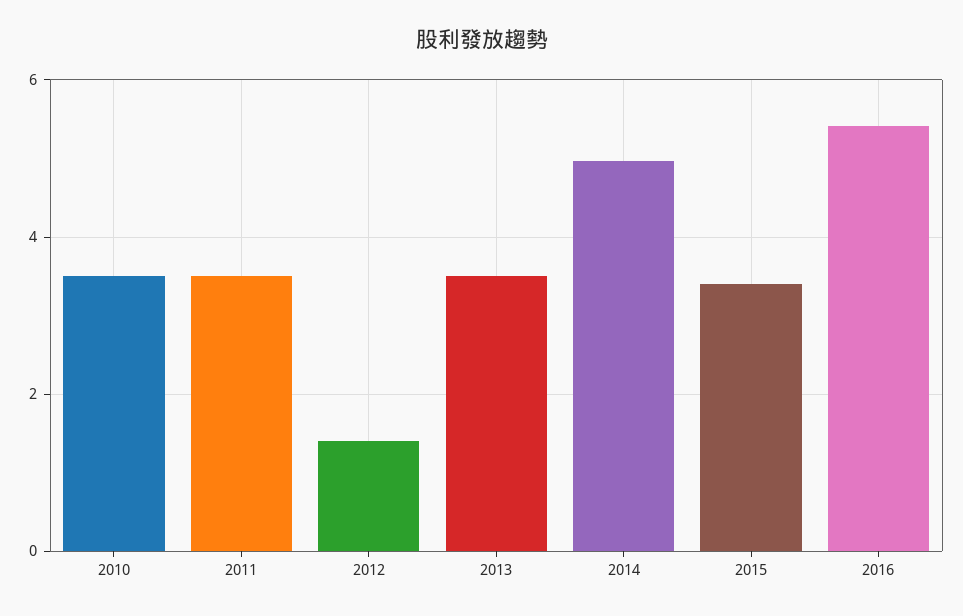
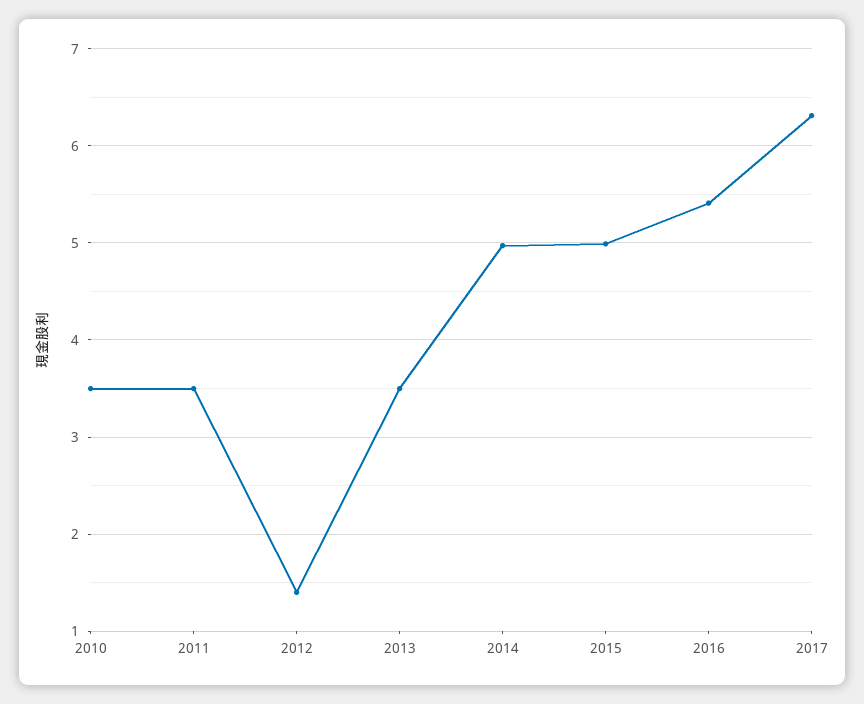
2015: 3.4 -> 5
2017: none -> 6.3

